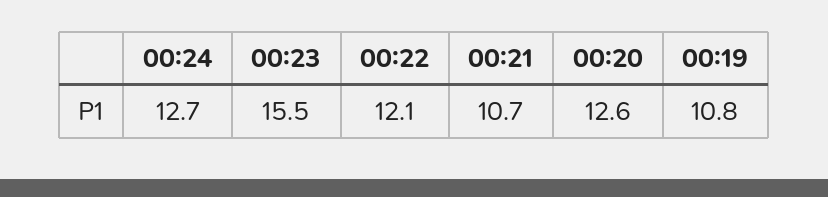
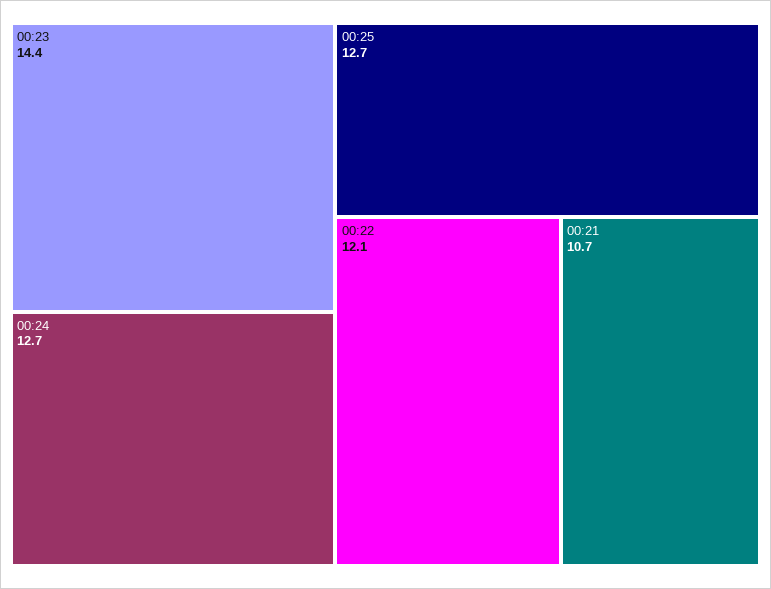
00:23: 15.5 -> 14.4
00:20: 12.6 -> none
00:19: 10.8 -> none
00:25: none -> 12.7

